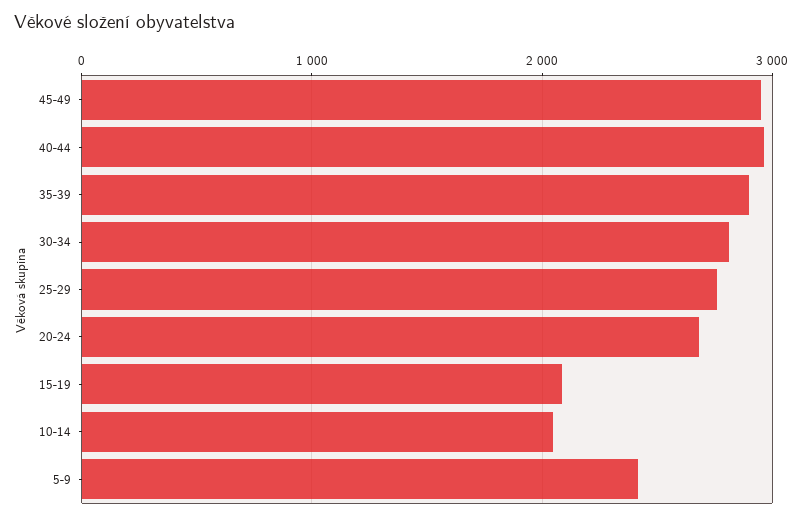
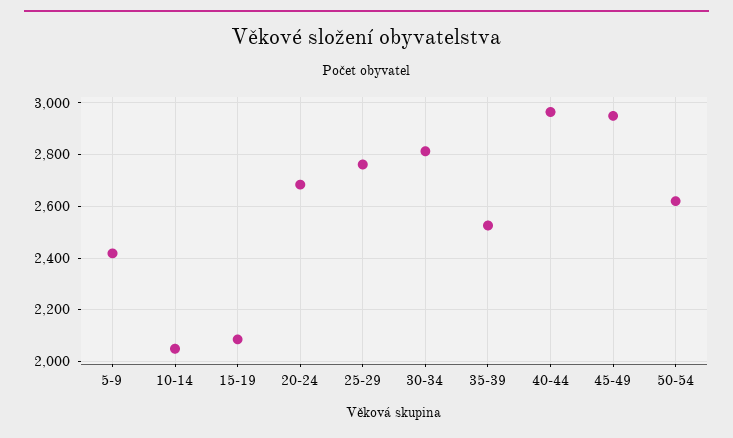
35-39: 2900 -> 2525
50-54: none -> 2625

